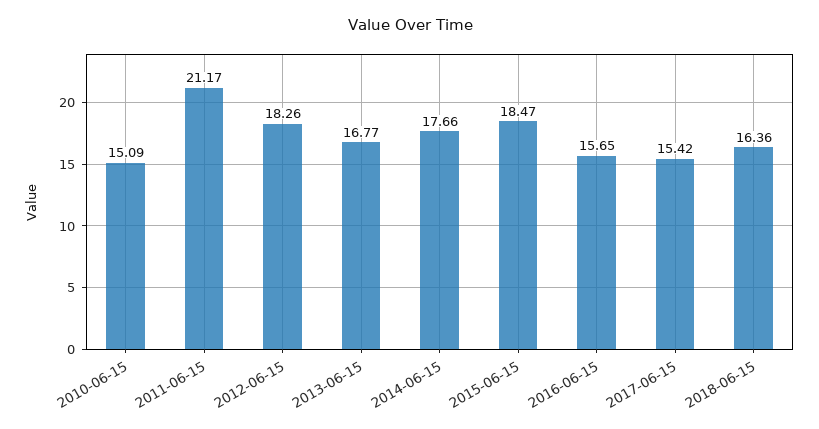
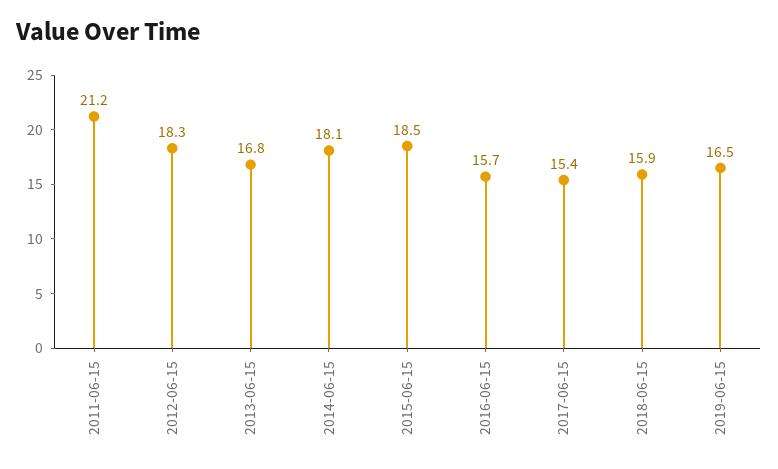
2010-06-15: 15.09 -> none
2014-06-15: 17.66 -> 18.1
2018-06-15: 16.36 -> 15.9
2019-06-15: none -> 16.5

